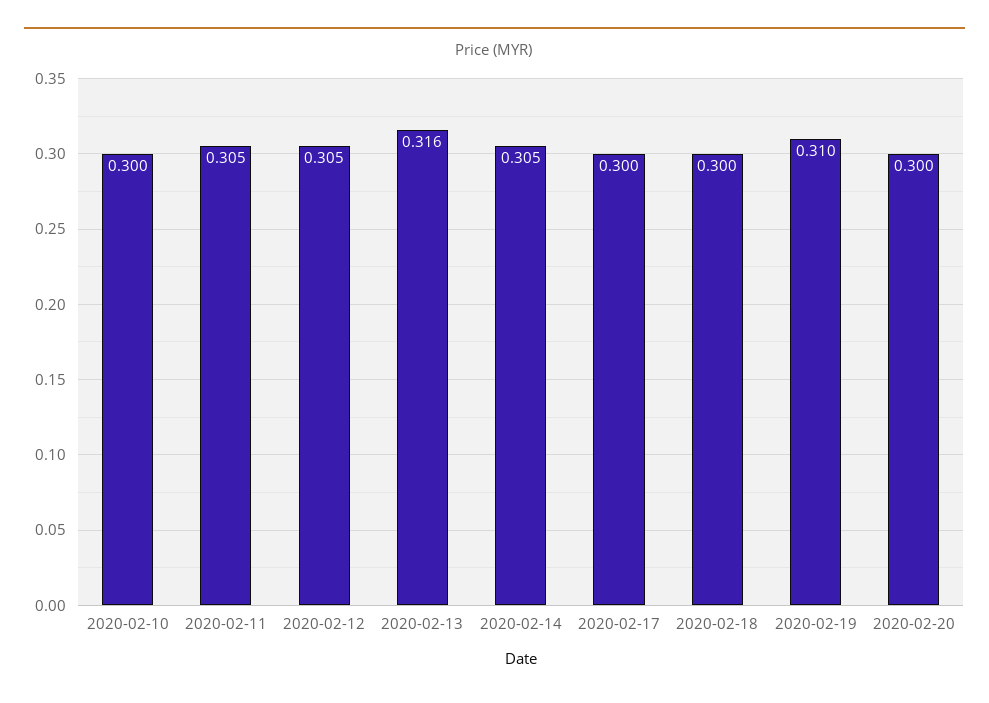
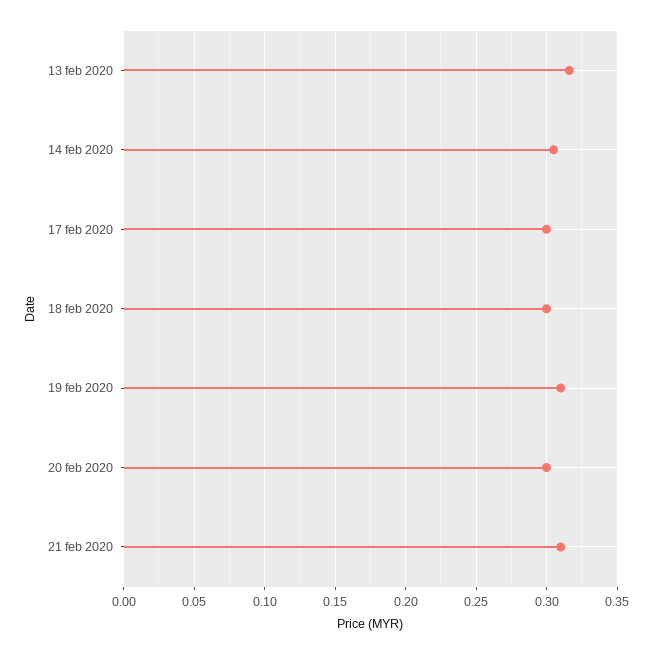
2020-02-10: 0.3 -> none
2020-02-11: 0.305 -> none
2020-02-12: 0.305 -> none
21 feb 2020: none -> 0.31

